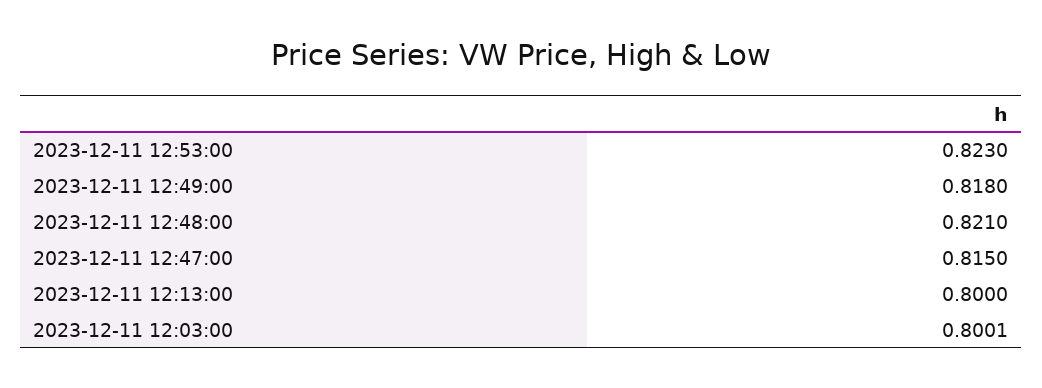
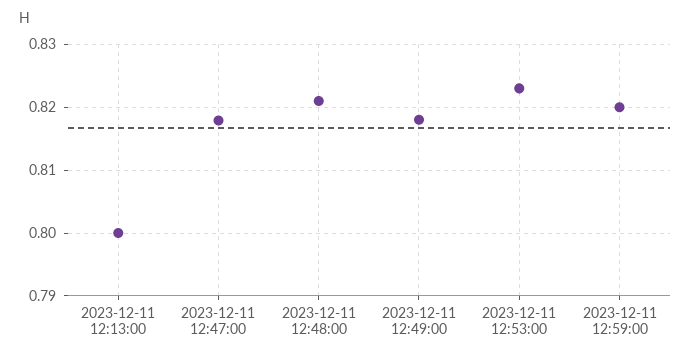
2023-12-11 12:47:00: 0.815 -> 0.818
2023-12-11 12:03:00: 0.8001 -> none
2023-12-11 12:59:00: none -> 0.82

